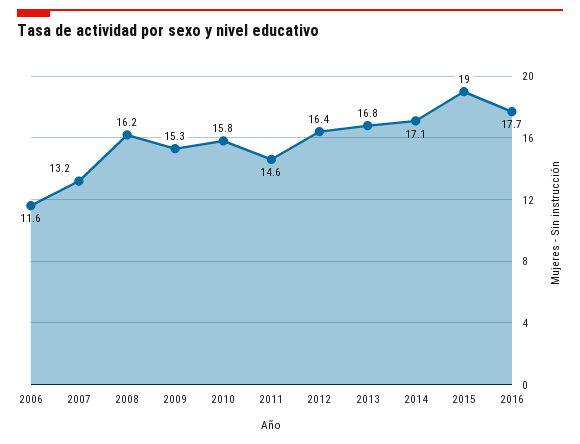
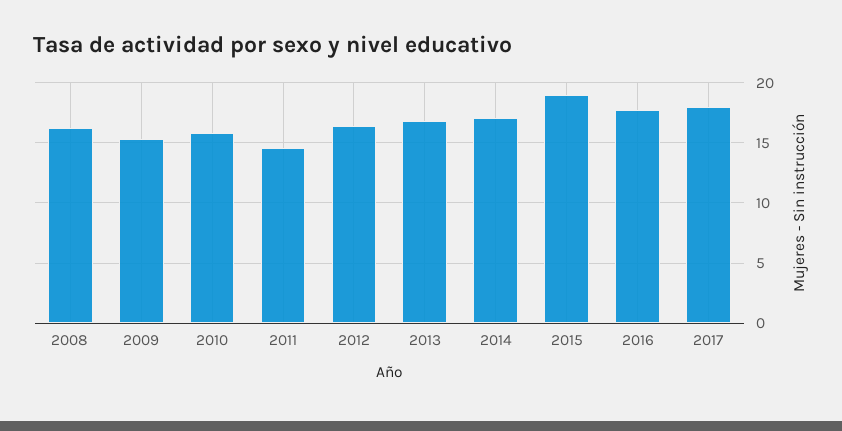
2006: 11.6 -> none
2007: 13.2 -> none
2017: none -> 18

